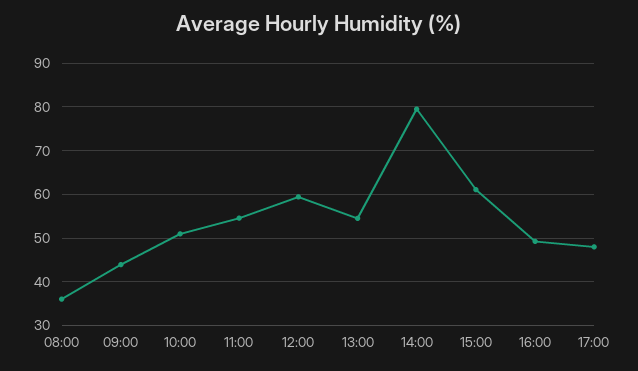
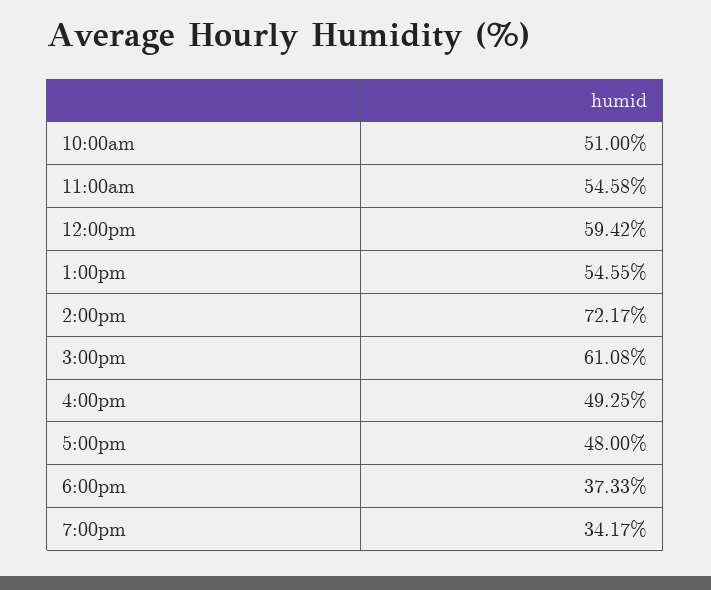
08:00: 36 -> none
09:00: 44 -> none
14:00: 80 -> 72.17
6:00pm: none -> 37.33
7:00pm: none -> 34.17

